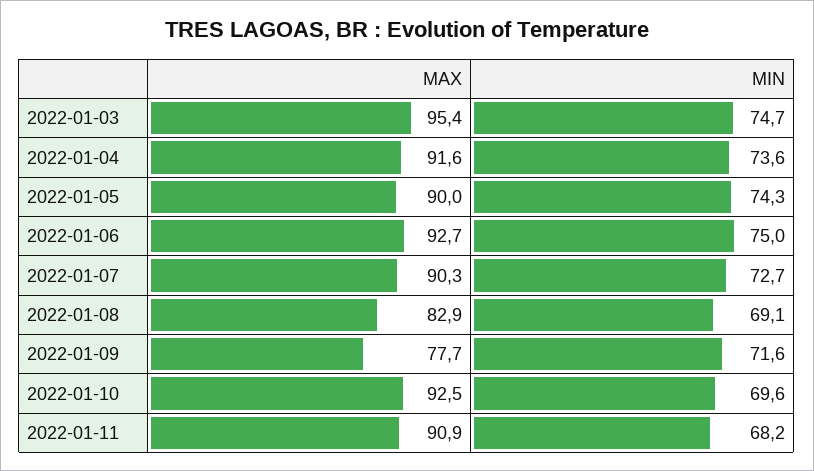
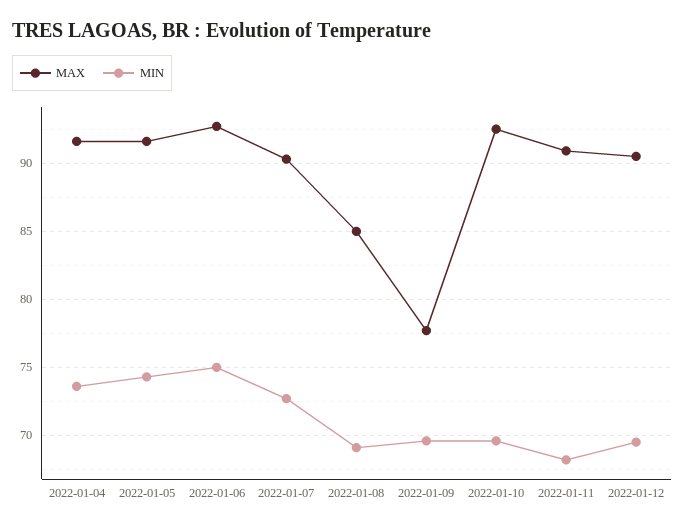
MAX, 2022-01-03: 95.4 -> none
MIN, 2022-01-03: 74.7 -> none
MAX, 2022-01-05: 90 -> 91.5
MAX, 2022-01-08: 82.9 -> 85
MIN, 2022-01-09: 71.6 -> 69.5
MAX, 2022-01-12: none -> 90.5
MIN, 2022-01-12: none -> 69.5

